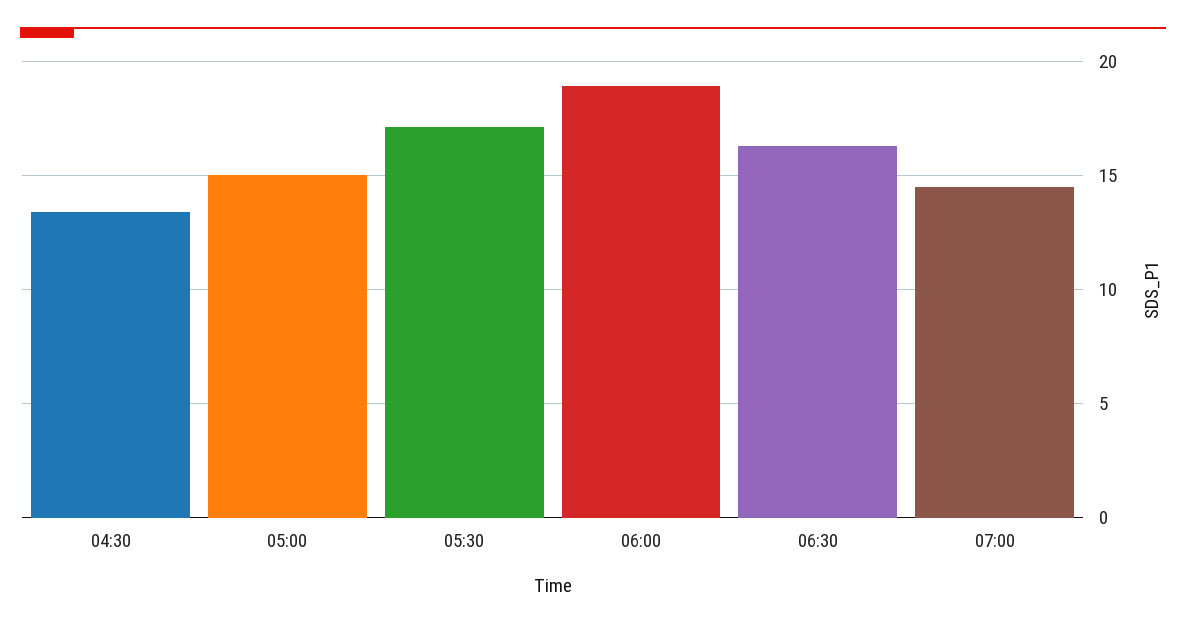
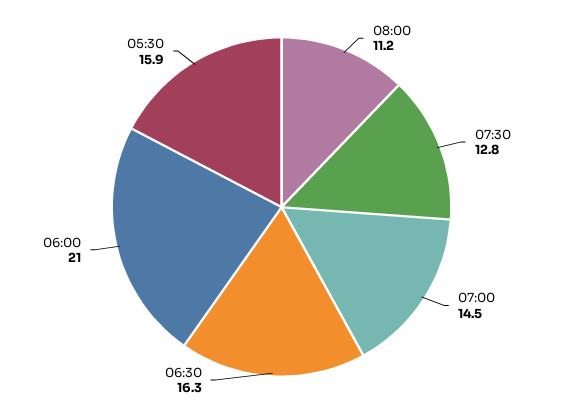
04:30: 13.5 -> none
05:00: 15 -> none
05:30: 17 -> 15.9
06:00: 19 -> 21
08:00: none -> 11.2
07:30: none -> 12.8

